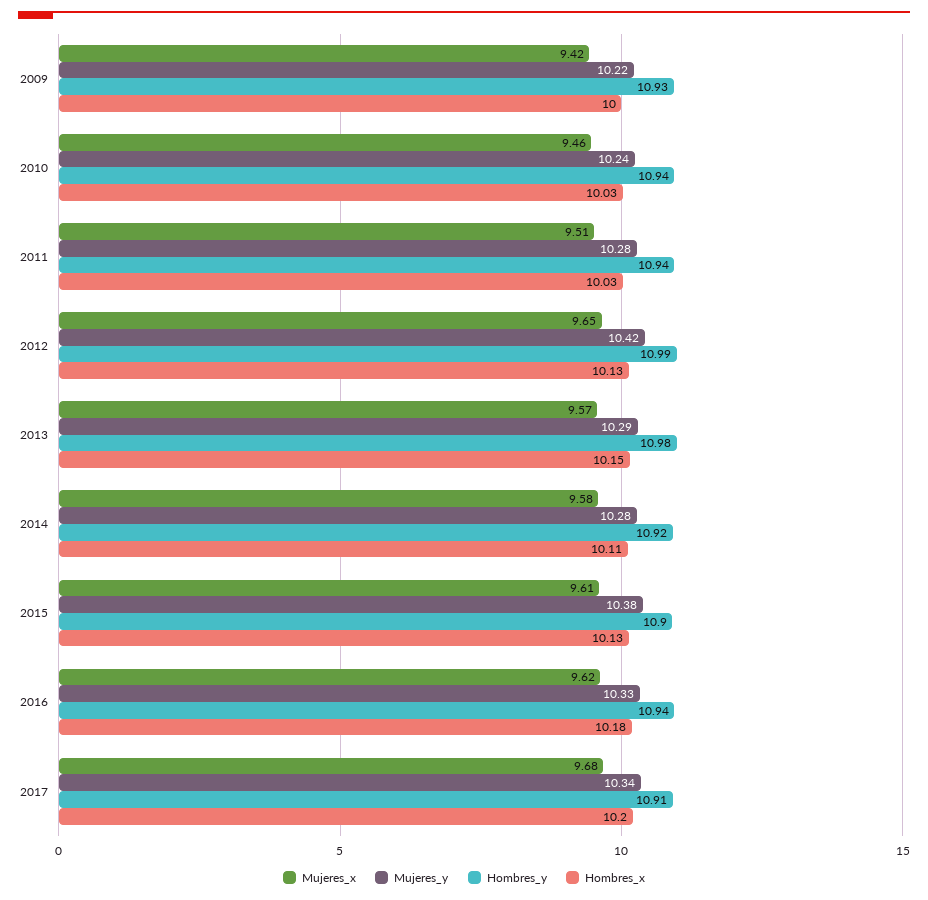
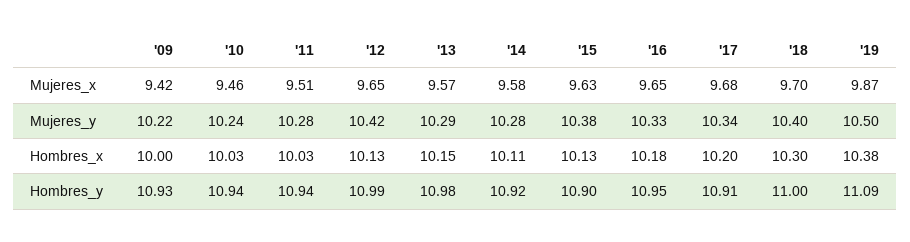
Mujeres_x, 2015: 9.61 -> 9.63
Mujeres_x, 2016: 9.62 -> 9.65
Hombres_y, 2016: 10.94 -> 10.95
Mujeres_x, '18: none -> 9.7
Mujeres_x, '19: none -> 9.87
Mujeres_y, '18: none -> 10.4
Mujeres_y, '19: none -> 10.5
Hombres_x, '18: none -> 10.3
Hombres_x, '19: none -> 10.38
Hombres_y, '18: none -> 11
Hombres_y, '19: none -> 11.09

